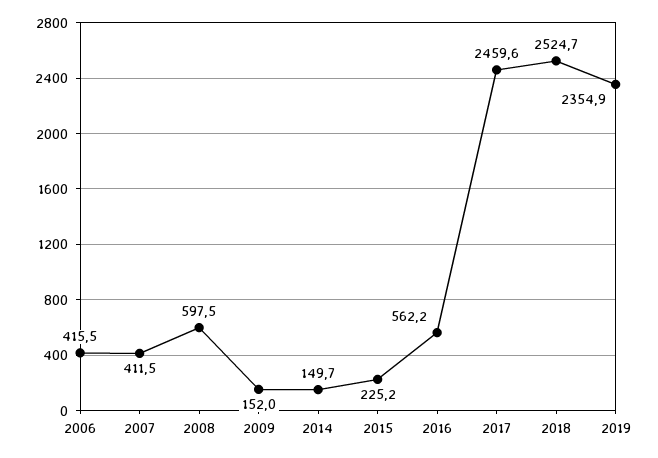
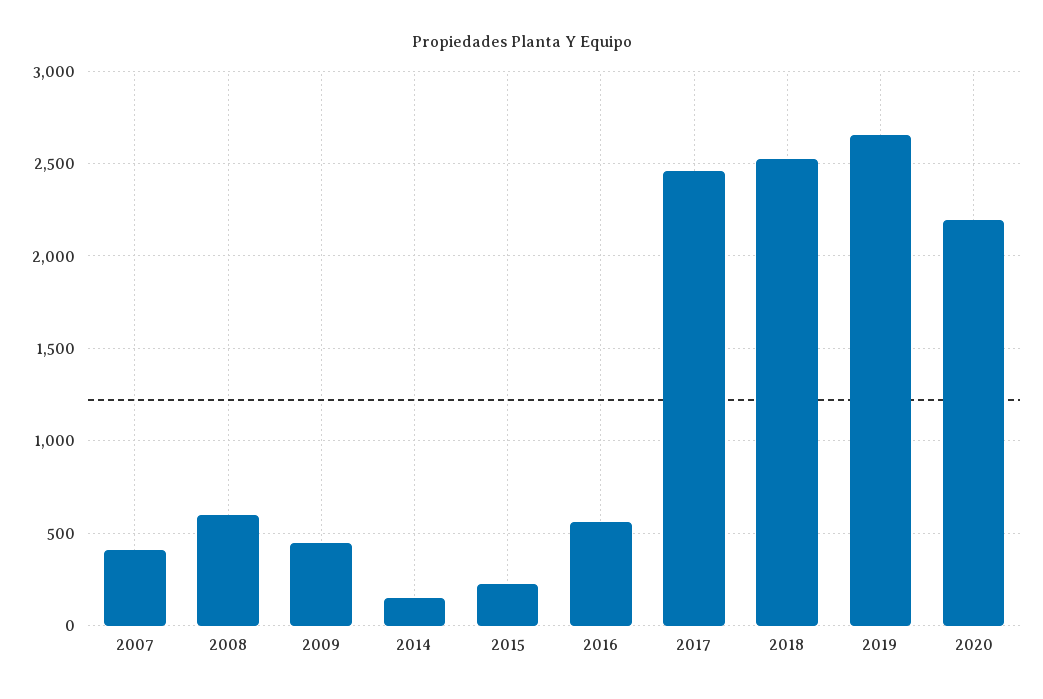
2006: 415.5 -> none
2009: 152 -> 450
2019: 2354.9 -> 2650
2020: none -> 2200

